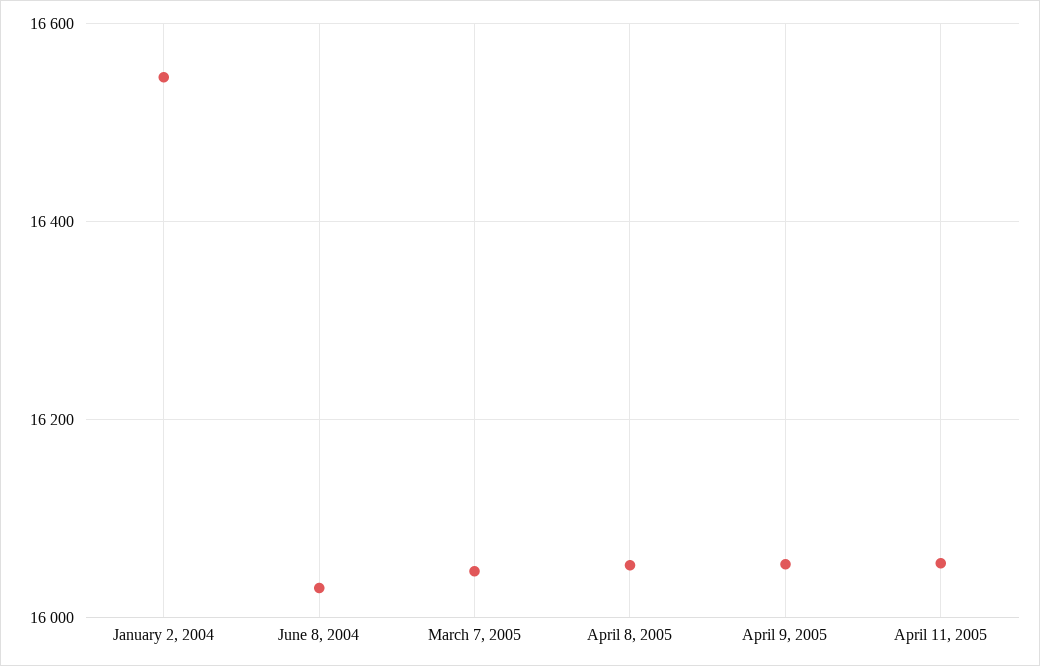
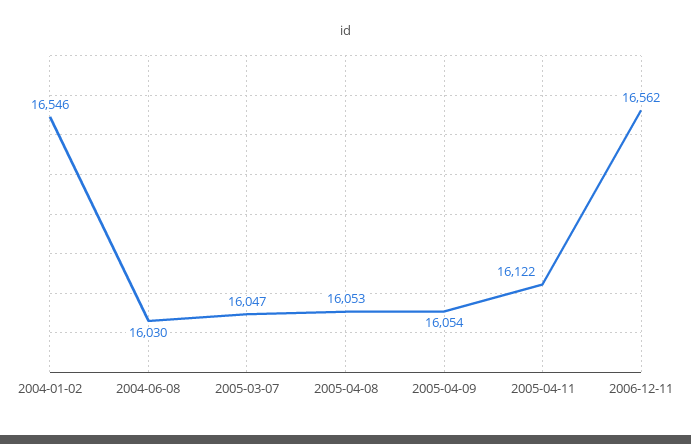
April 11, 2005: 16060 -> 16122
2006-12-11: none -> 16562

